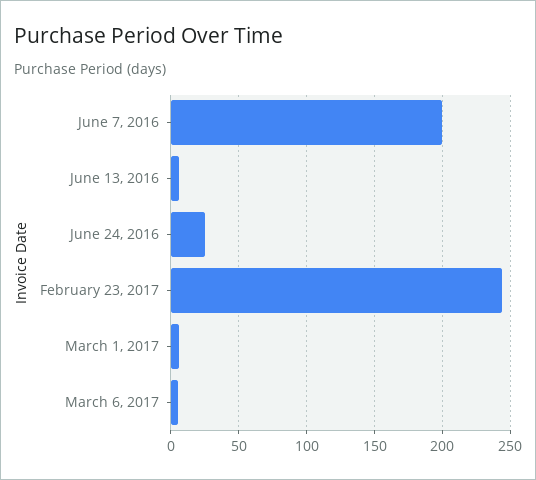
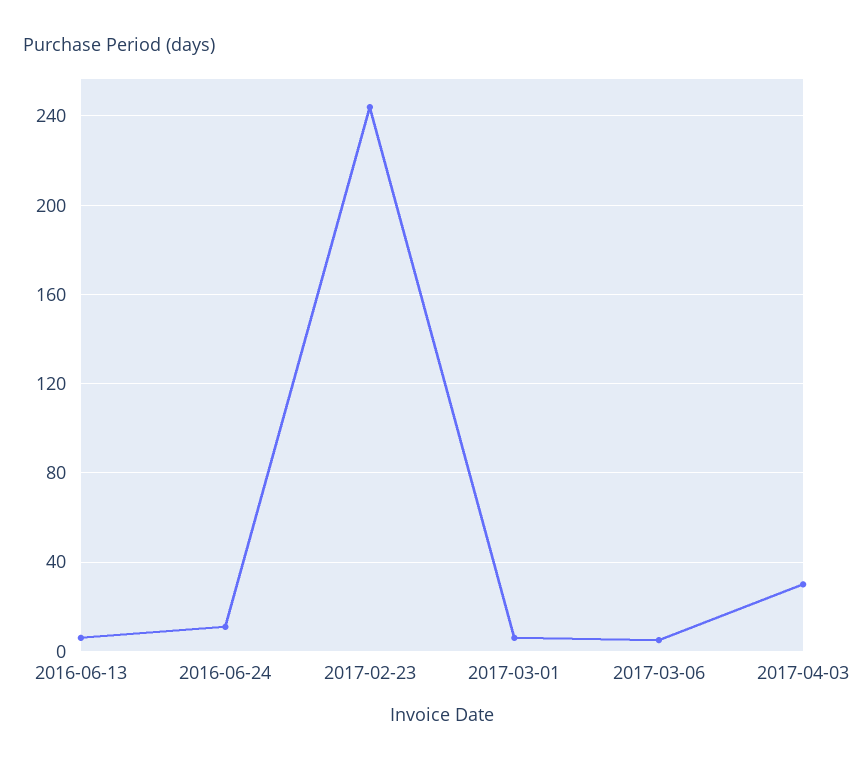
June 7, 2016: 200 -> none
June 24, 2016: 25 -> 10
2017-04-03: none -> 30

